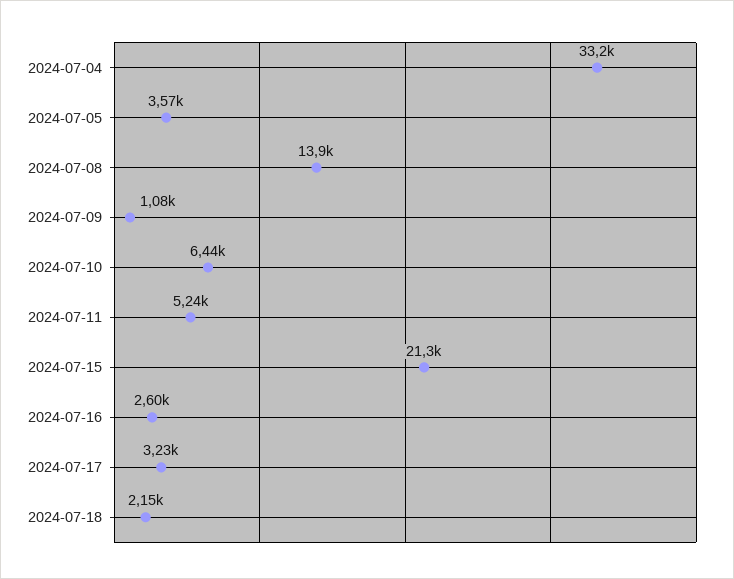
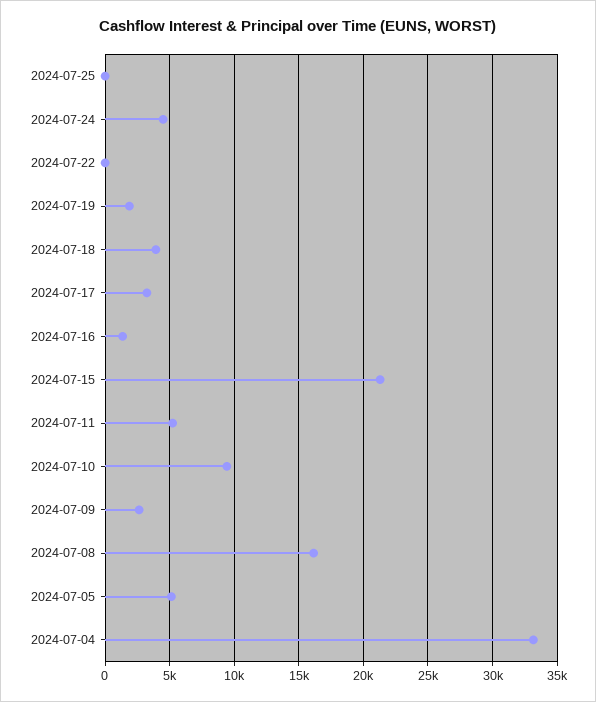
2024-07-05: 3570 -> 5000
2024-07-08: 13900 -> 16000
2024-07-09: 1080 -> 2500
2024-07-10: 6440 -> 9500
2024-07-16: 2600 -> 1500
2024-07-18: 2150 -> 4000
2024-07-25: none -> 0
2024-07-24: none -> 4500
2024-07-22: none -> 0
2024-07-19: none -> 2000

